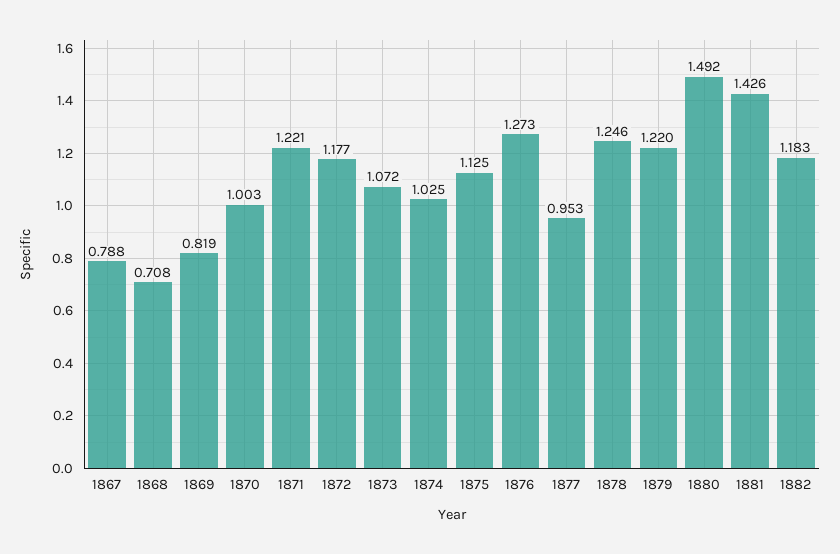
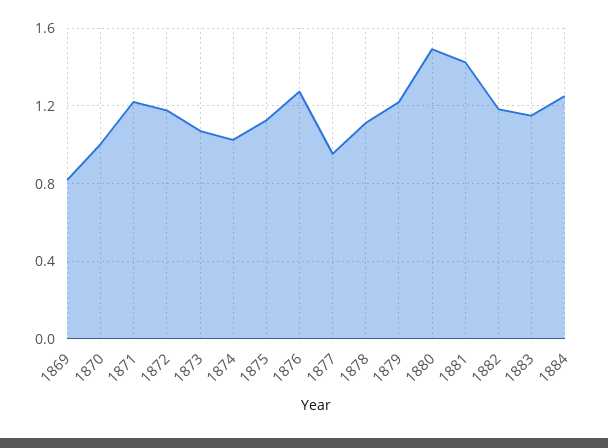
1867: 0.788 -> none
1868: 0.708 -> none
1878: 1.246 -> 1.1
1883: none -> 1.15
1884: none -> 1.25

